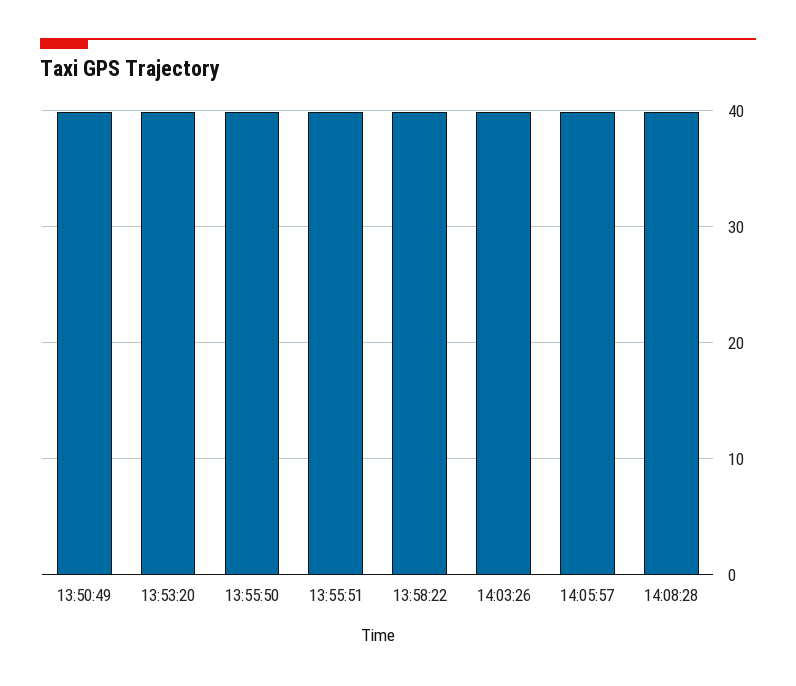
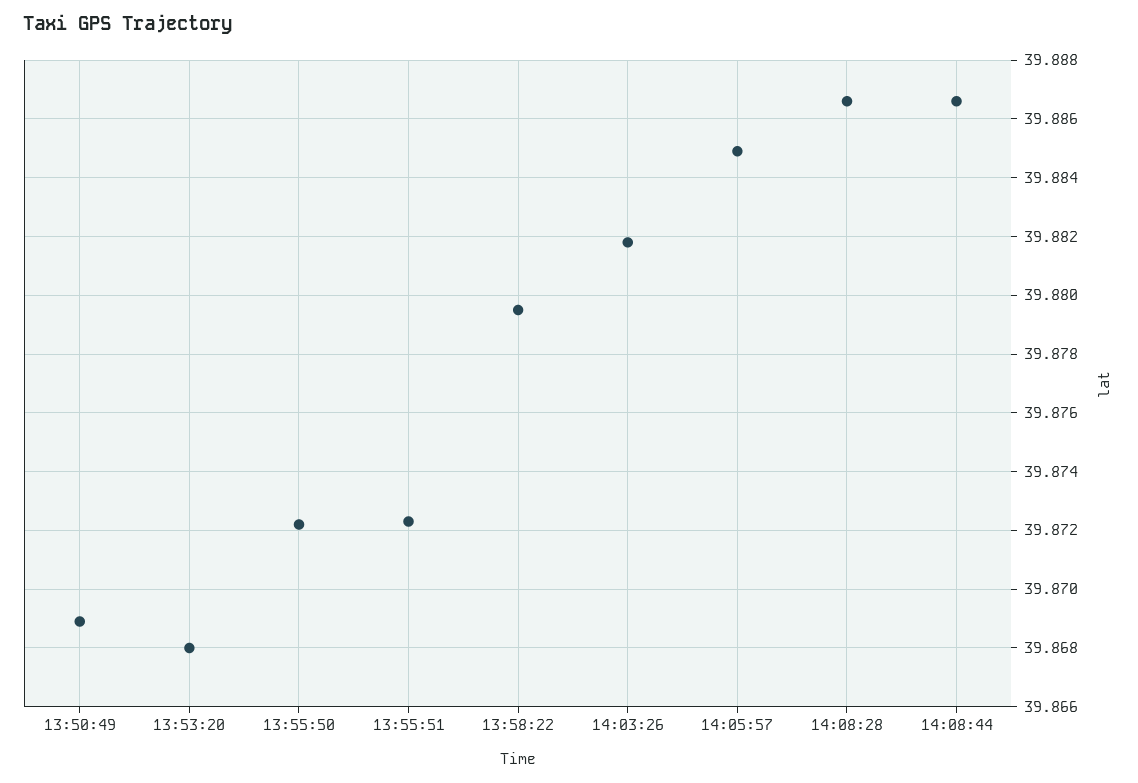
14:08:44: none -> 39.8865

